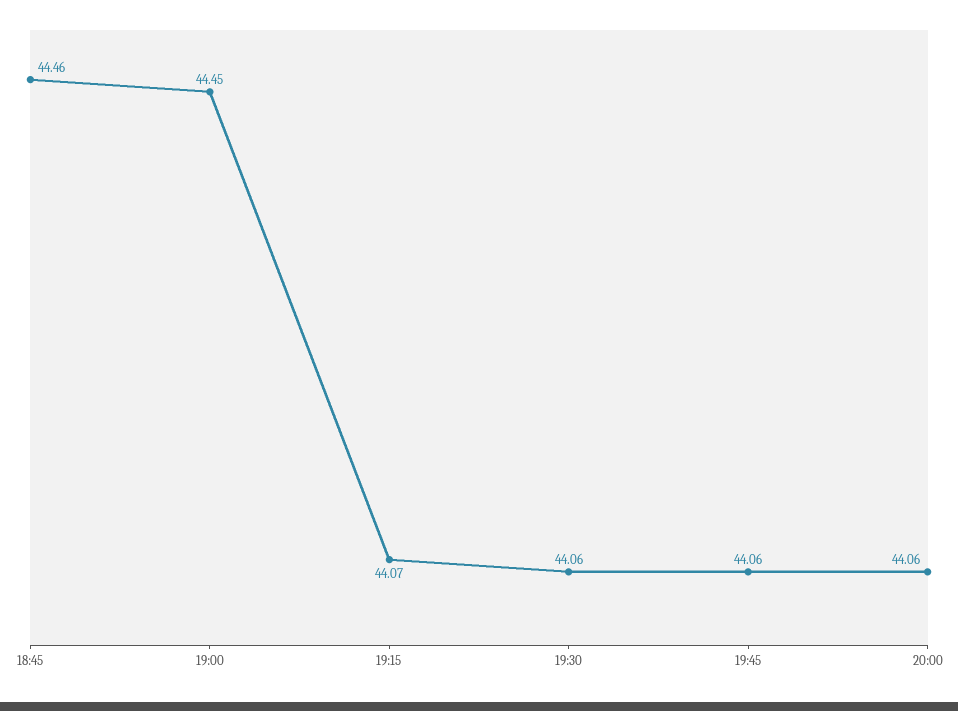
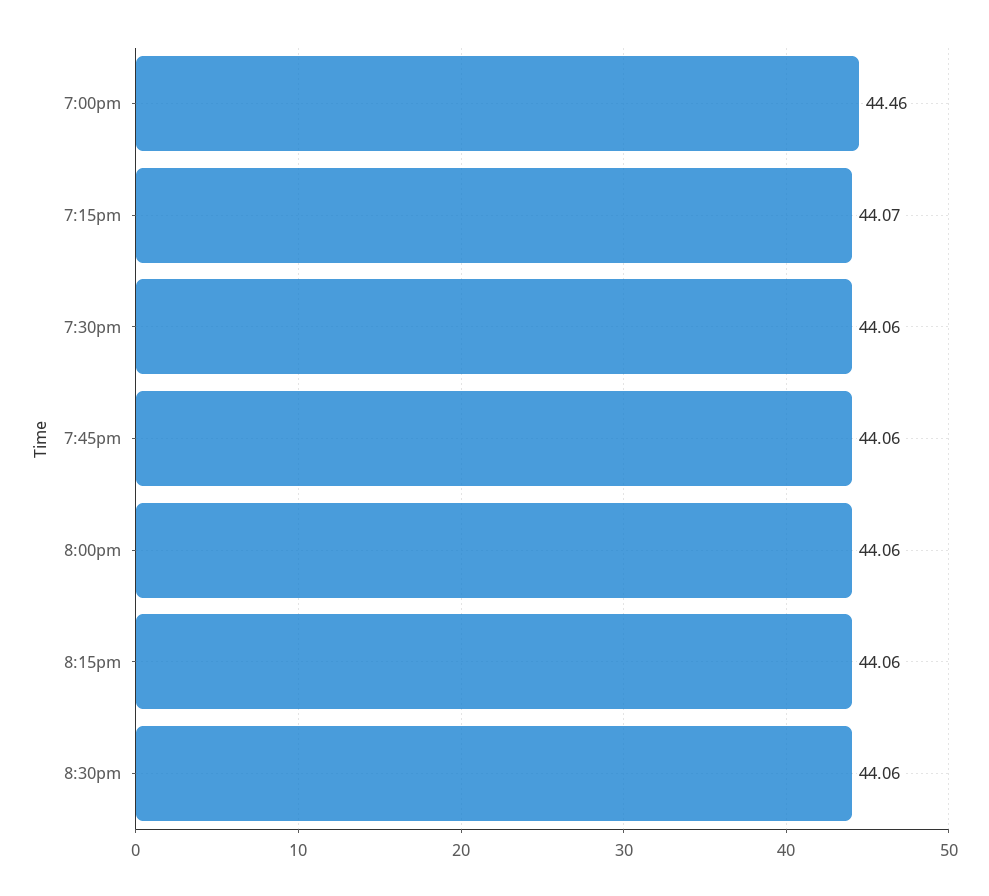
18:45: 44.46 -> none
19:00: 44.45 -> 44.46
8:15pm: none -> 44.06
8:30pm: none -> 44.06

